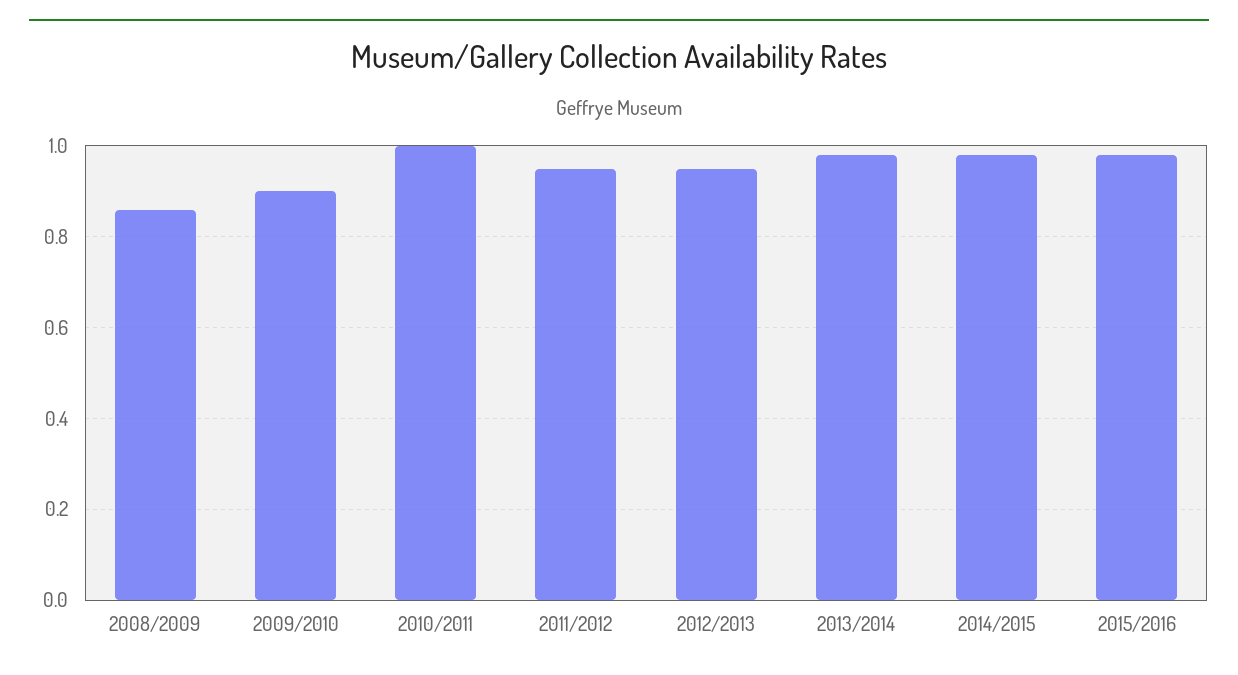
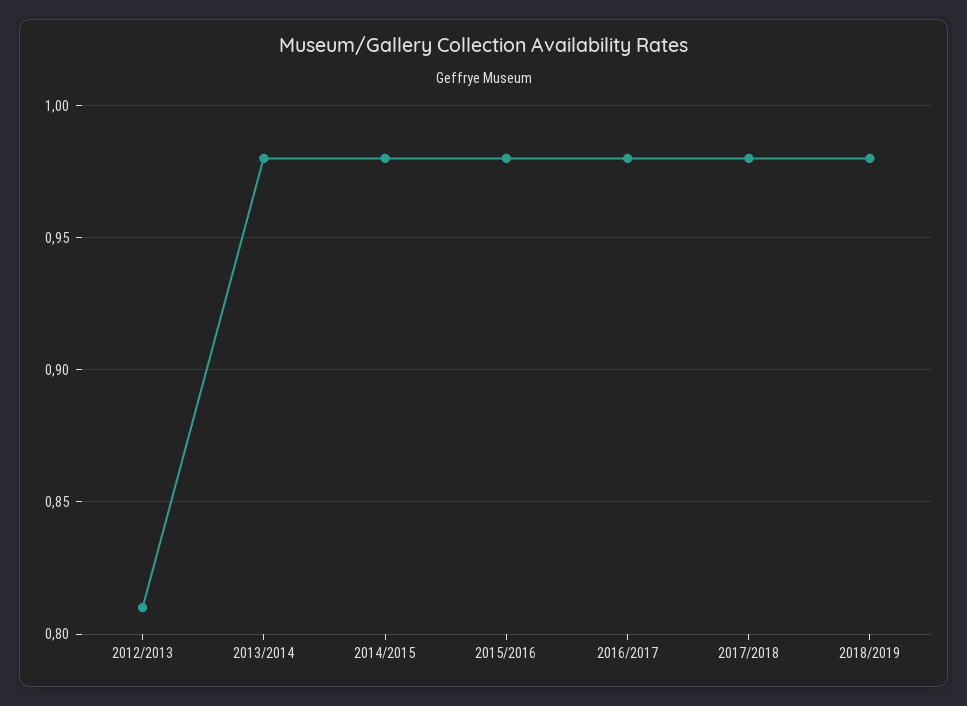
2008/2009: 0.85 -> none
2009/2010: 0.9 -> none
2010/2011: 1 -> none
2011/2012: 0.95 -> none
2012/2013: 0.95 -> 0.81
2016/2017: none -> 0.98
2017/2018: none -> 0.98
2018/2019: none -> 0.98

